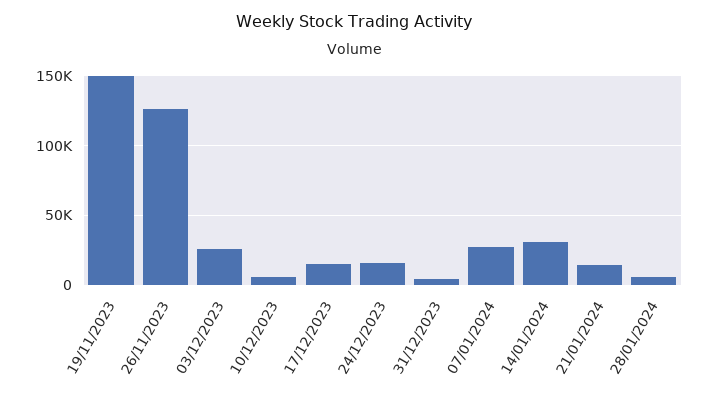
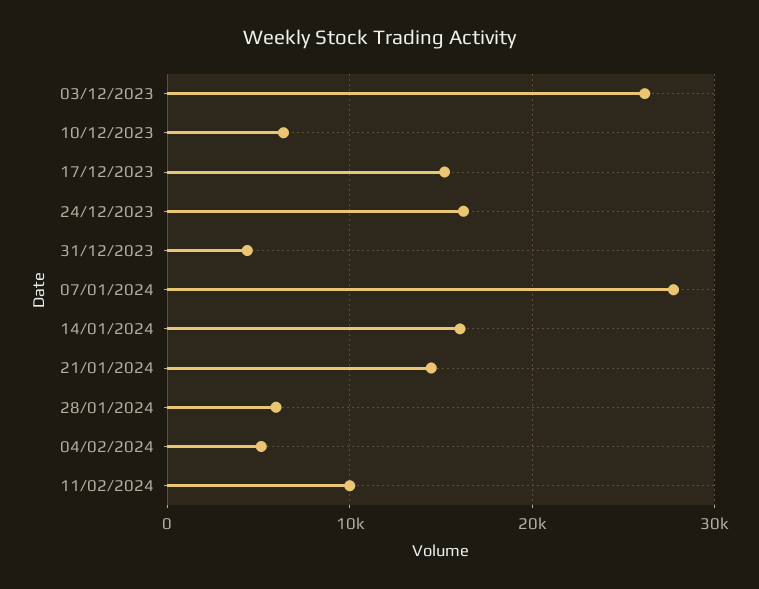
19/11/2023: 150000 -> none
26/11/2023: 125000 -> none
14/01/2024: 30000 -> 16000
04/02/2024: none -> 5000
11/02/2024: none -> 10000

